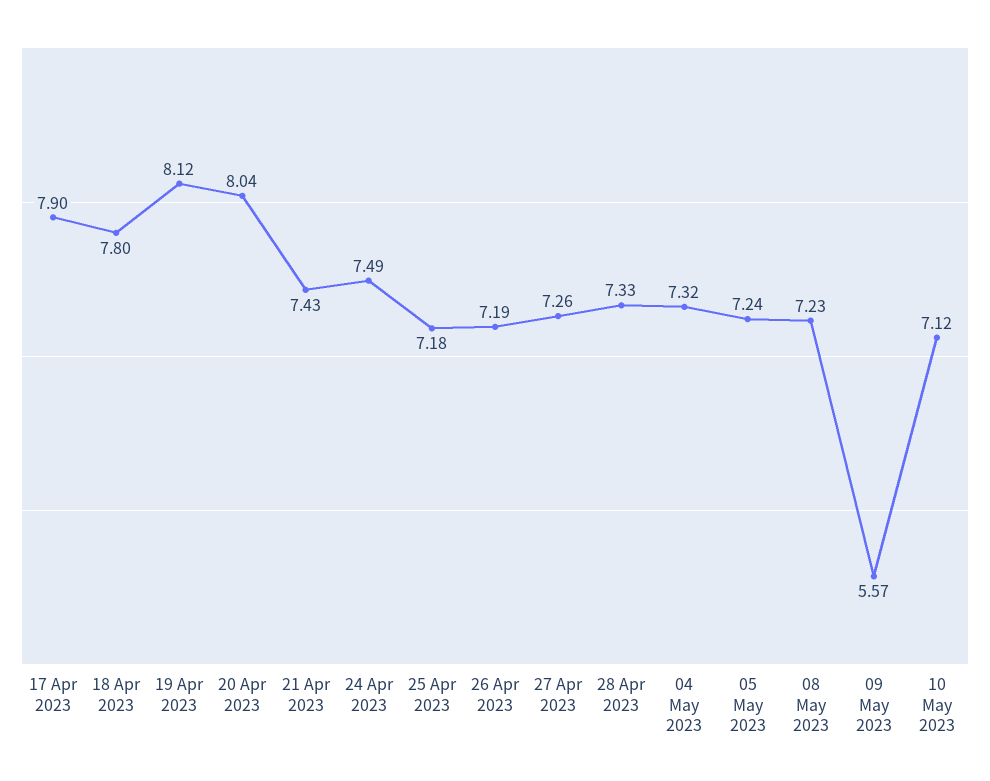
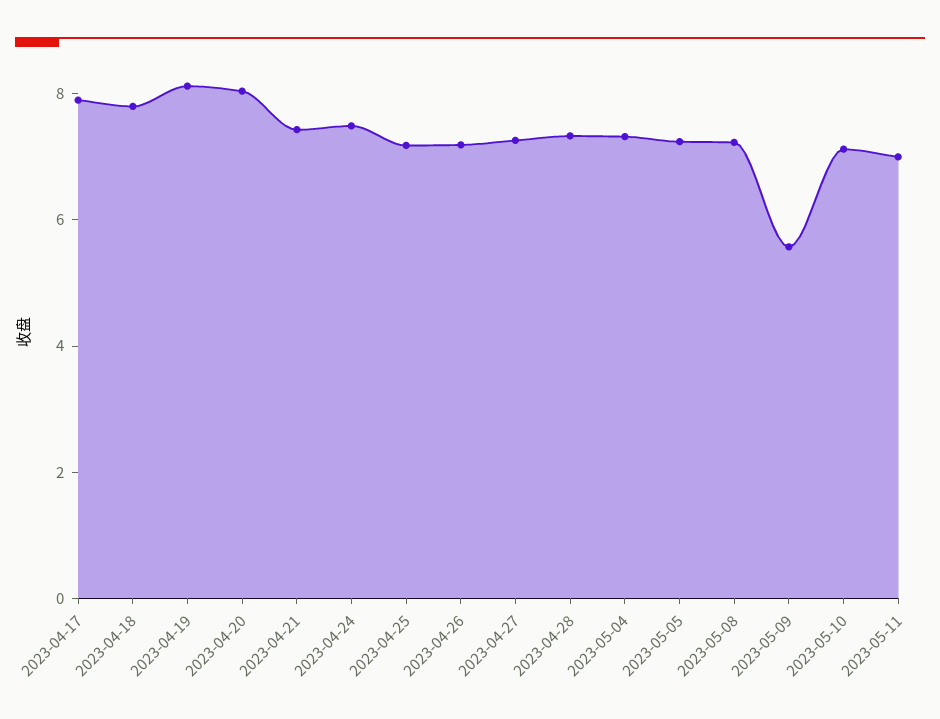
2023-05-11: none -> 7

